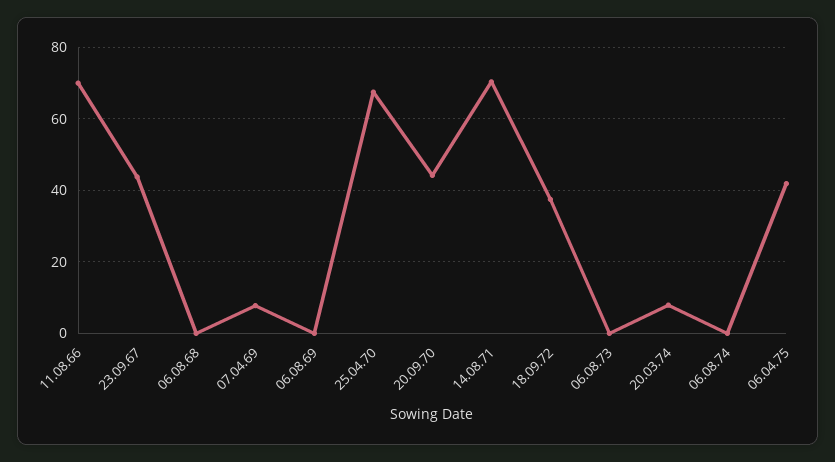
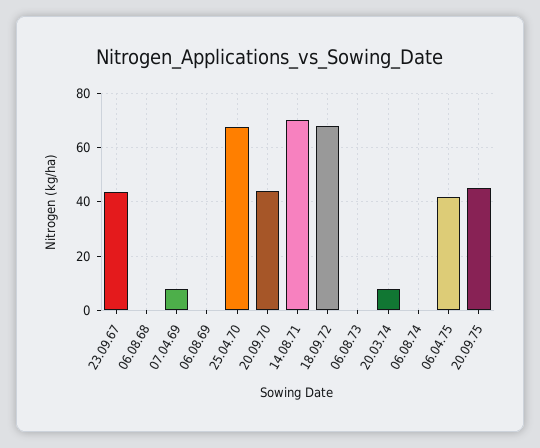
11.08.66: 70 -> none
18.09.72: 38 -> 67.5
20.09.75: none -> 45

